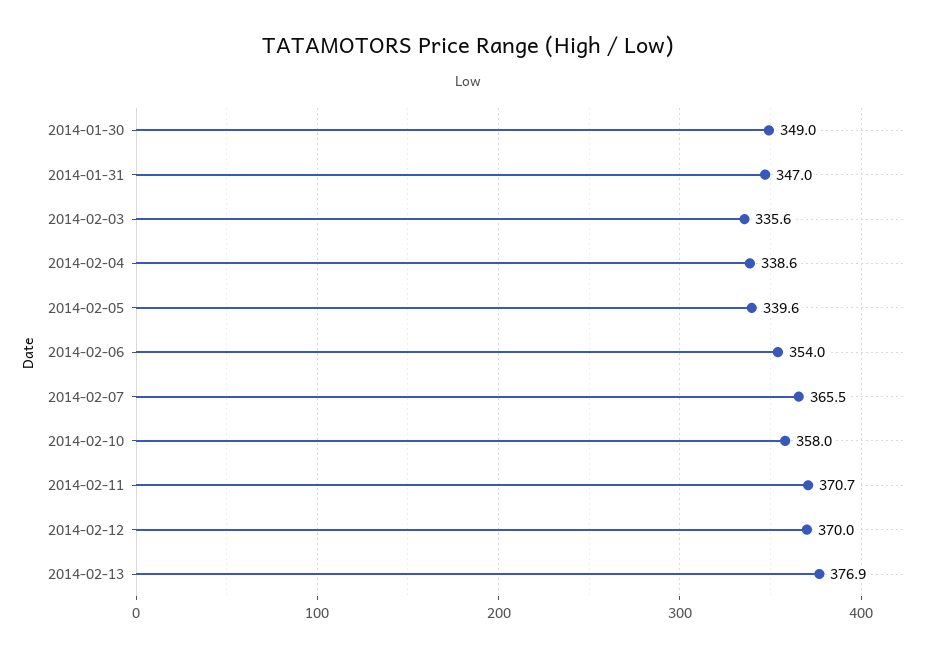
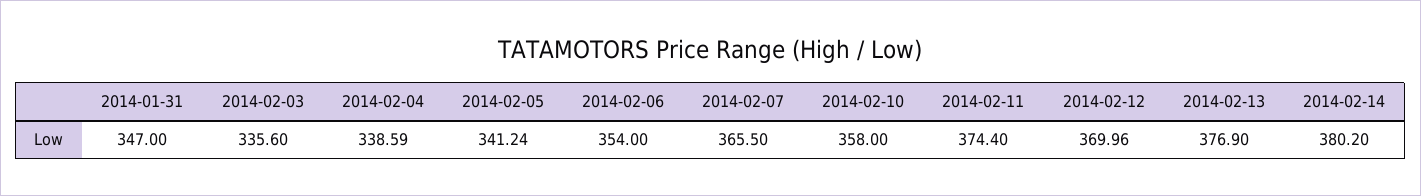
2014-01-30: 349 -> none
2014-02-05: 339.6 -> 341.24
2014-02-11: 370.7 -> 374.4
2014-02-14: none -> 380.2

